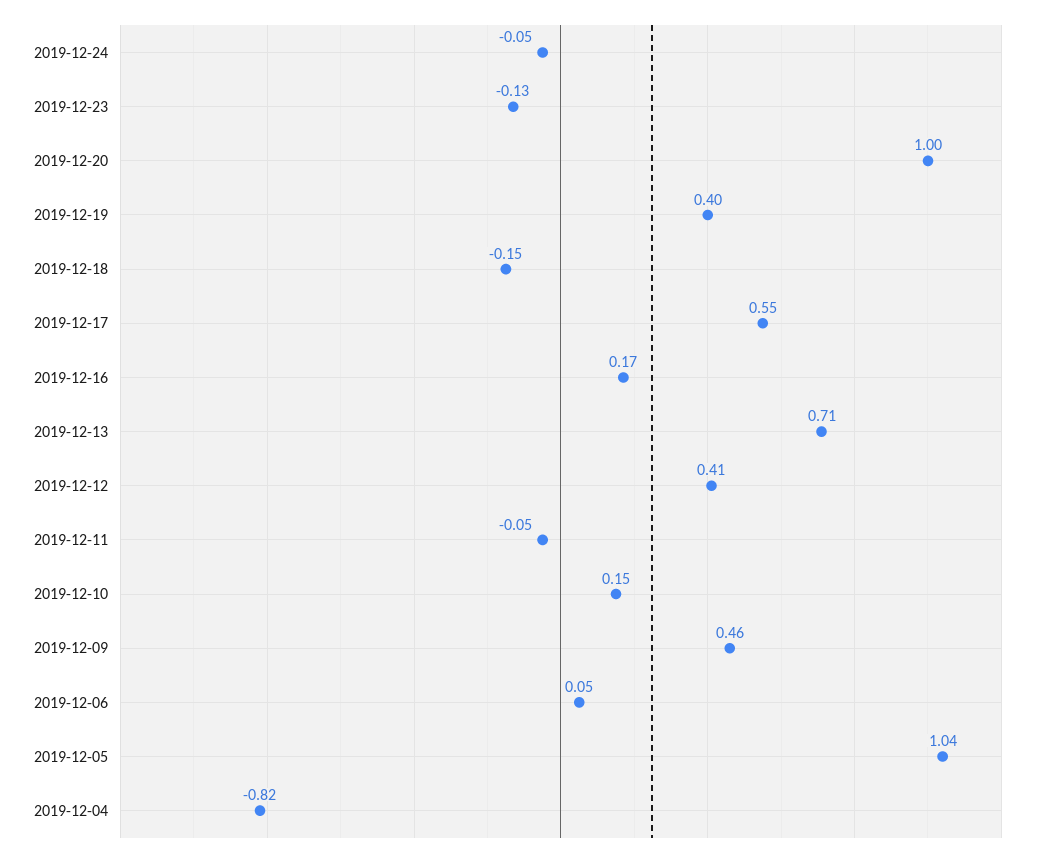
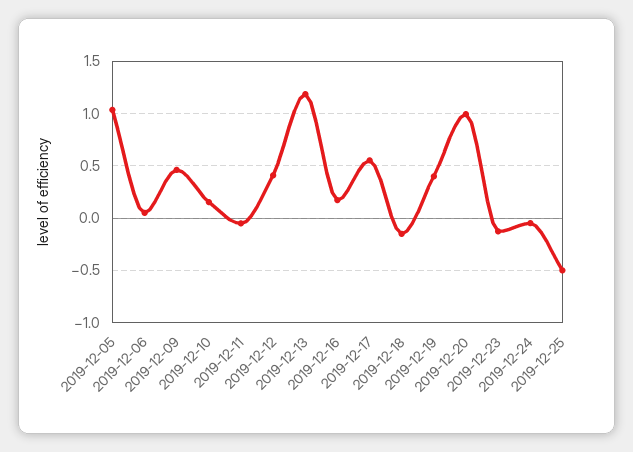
2019-12-13: 0.71 -> 1.2
2019-12-04: -0.82 -> none
2019-12-25: none -> -0.5

